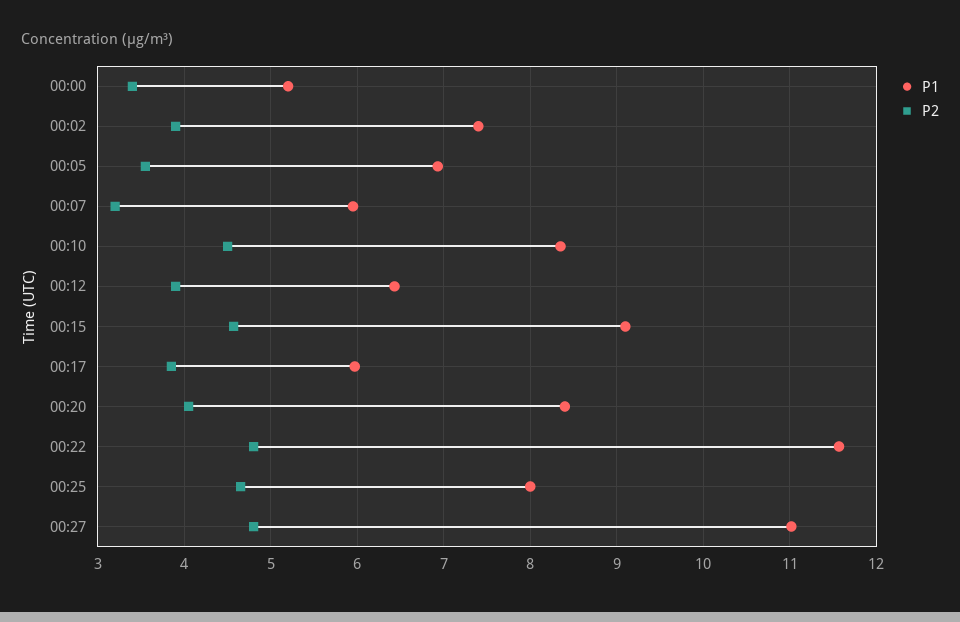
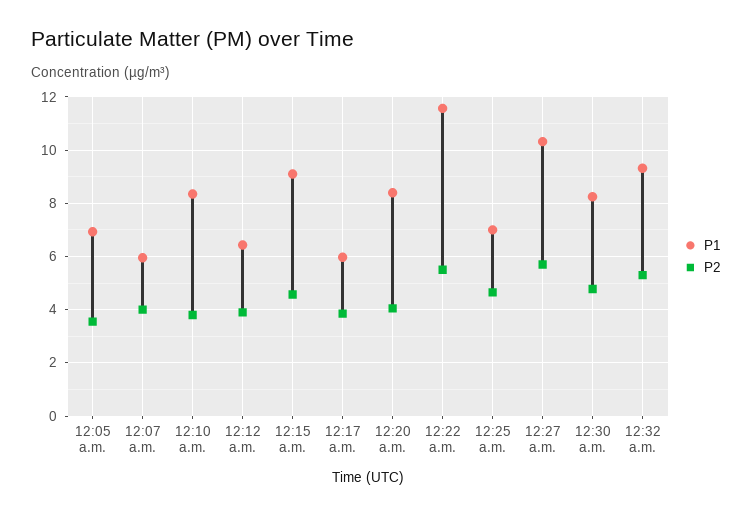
P1, 00:00: 5.2 -> none
P2, 00:00: 3.4 -> none
P1, 00:02: 7.4 -> none
P2, 00:02: 3.9 -> none
P2, 00:07: 3.2 -> 4
P2, 00:10: 4.5 -> 3.75
P2, 00:22: 4.8 -> 5.5
P1, 00:25: 8 -> 7
P1, 00:27: 11 -> 10.25
P2, 00:27: 4.8 -> 5.75
P1, 12:30 a.m.: none -> 8.25
P2, 12:30 a.m.: none -> 4.75
P1, 12:32 a.m.: none -> 9.25
P2, 12:32 a.m.: none -> 5.25

